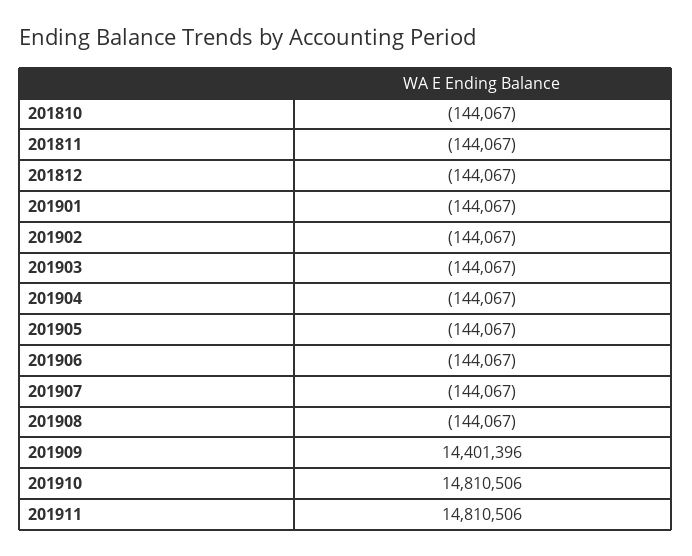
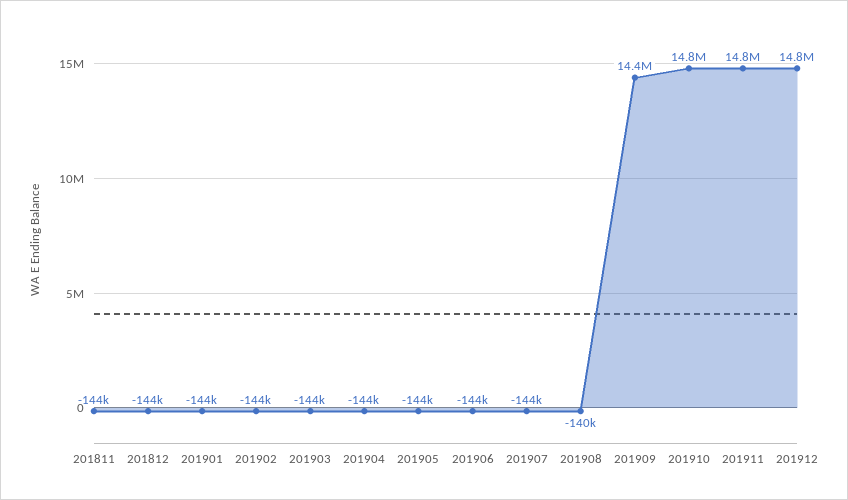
201810: -144067 -> none
201908: -144067 -> -140000
201912: none -> 14800000

